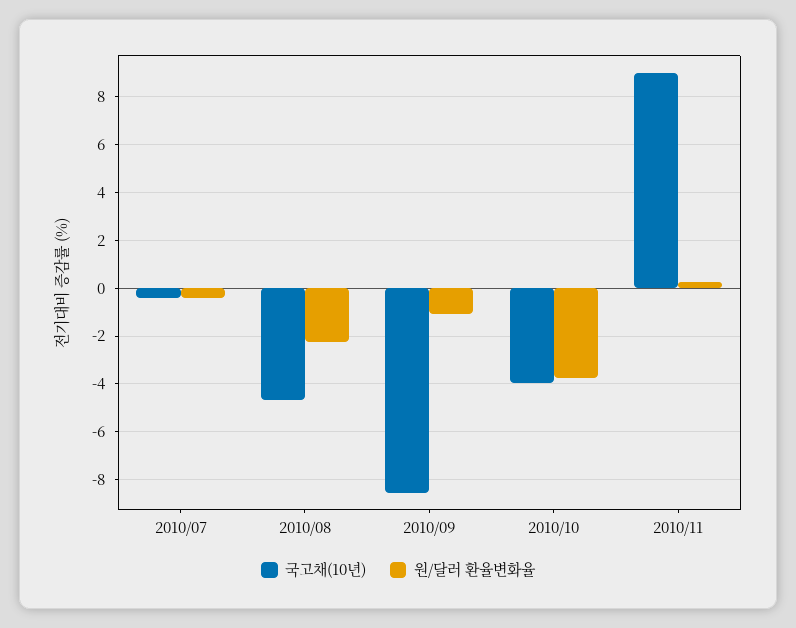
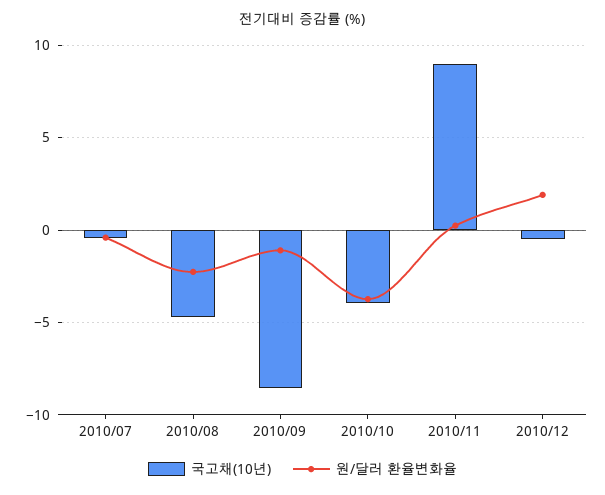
국고채(10년), 2010/12: none -> -0.5
원/달러 환율변화율, 2010/12: none -> 2

